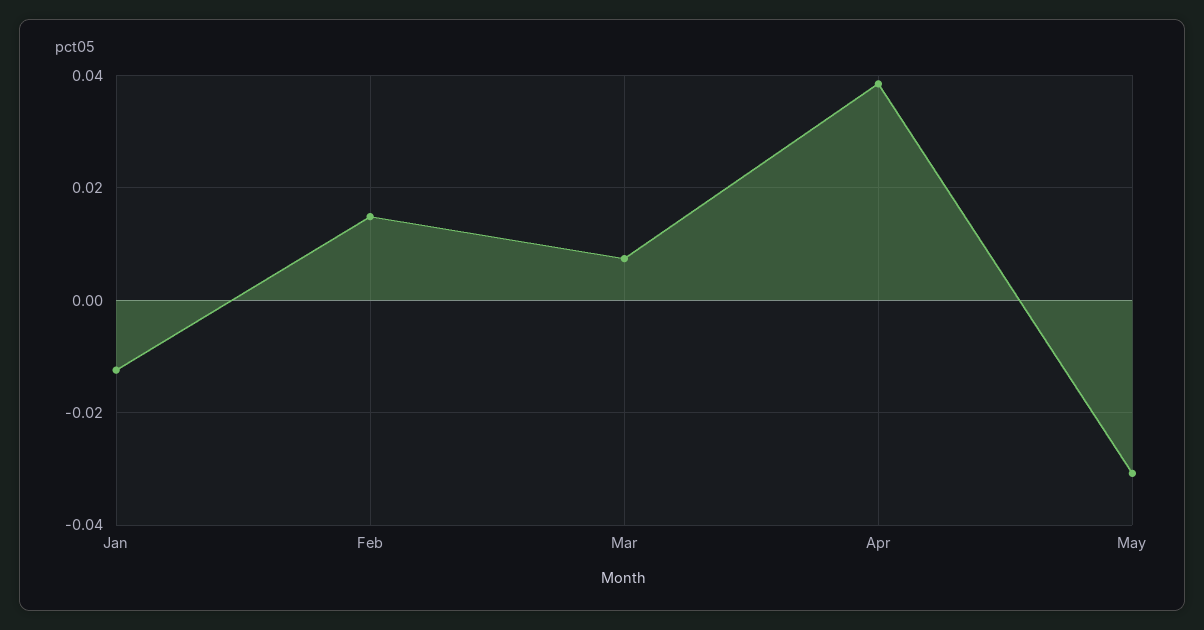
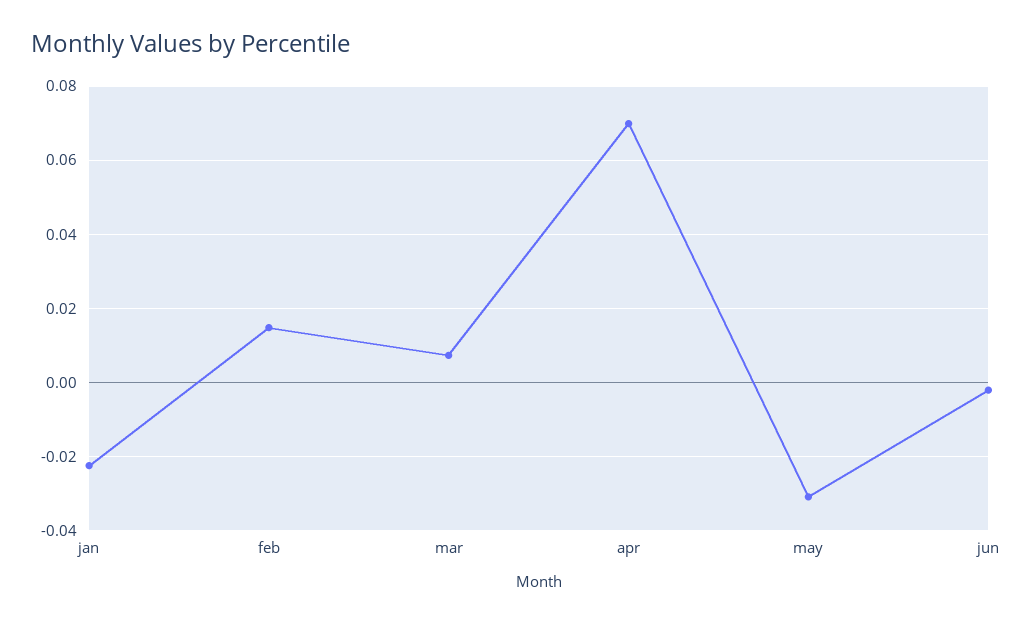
Jan: -0.012 -> -0.022
Apr: 0.038 -> 0.07
jun: none -> -0.002

